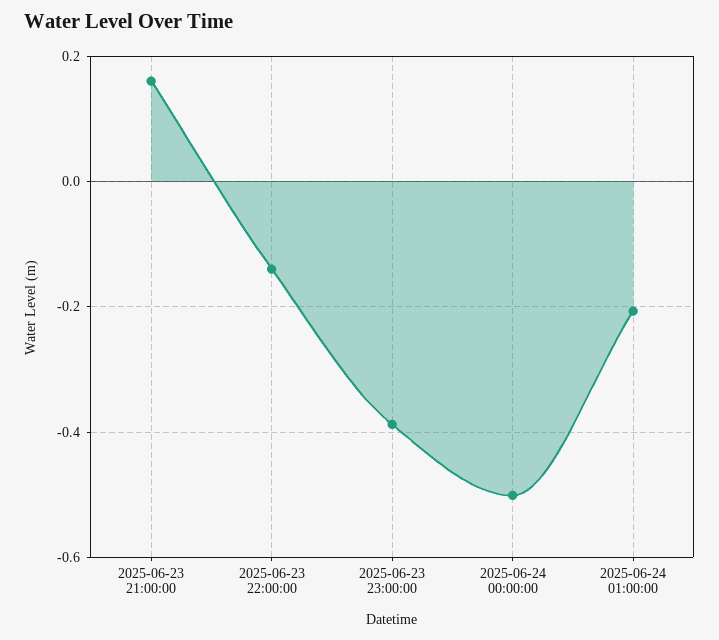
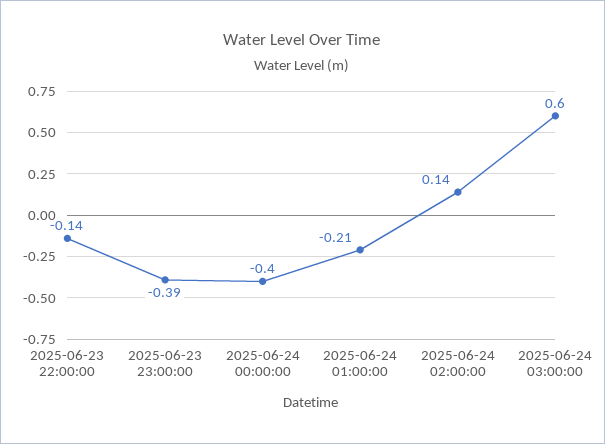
2025-06-23 21:00:00: 0.16 -> none
2025-06-24 00:00:00: -0.5 -> -0.4
2025-06-24 02:00:00: none -> 0.14
2025-06-24 03:00:00: none -> 0.6

